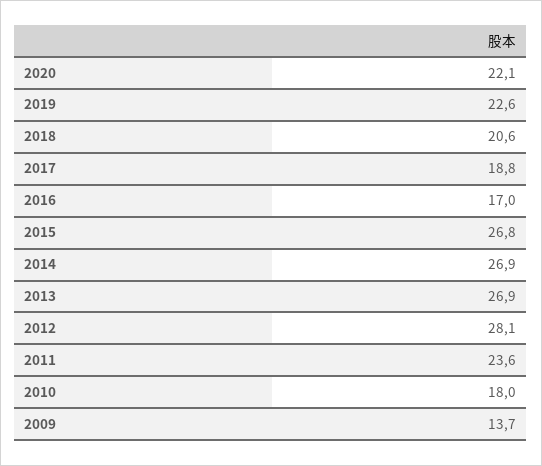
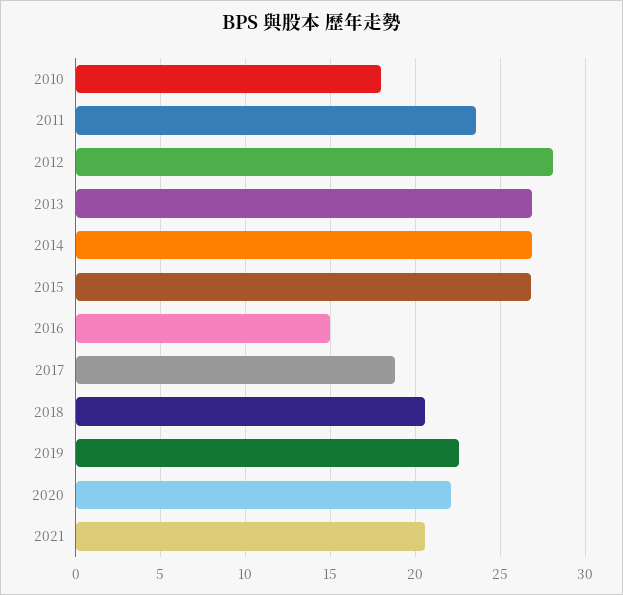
2016: 17 -> 15
2009: 13.7 -> none
2021: none -> 20.5

